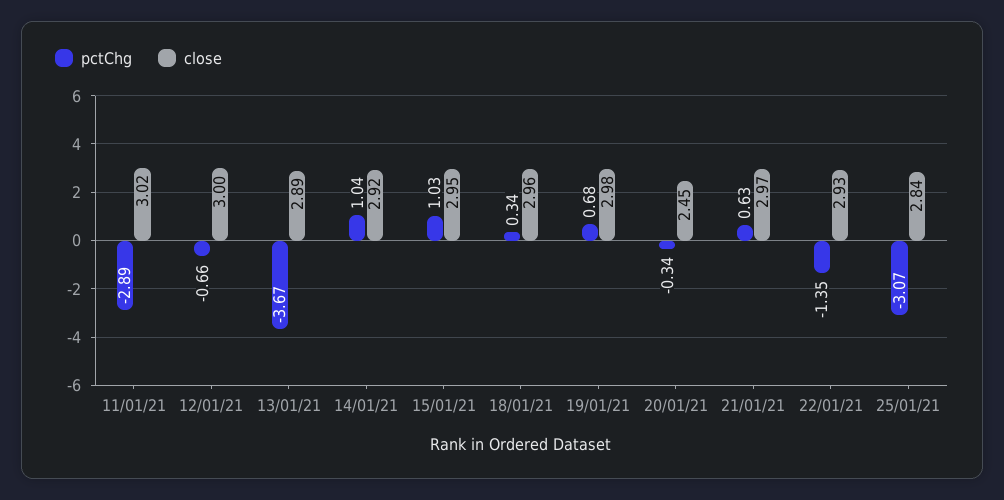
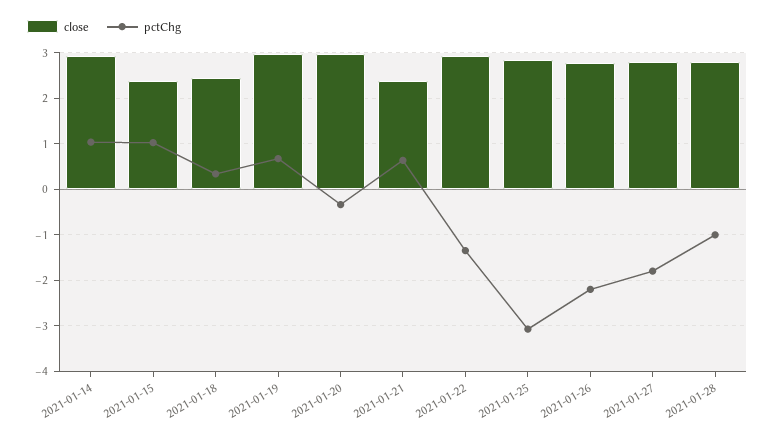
pctChg, 11/01/21: -2.89 -> none
close, 11/01/21: 3.02 -> none
pctChg, 12/01/21: -0.66 -> none
close, 12/01/21: 3 -> none
pctChg, 13/01/21: -3.67 -> none
close, 13/01/21: 2.89 -> none
close, 15/01/21: 2.95 -> 2.4
close, 18/01/21: 2.96 -> 2.4
close, 20/01/21: 2.45 -> 3
close, 21/01/21: 2.97 -> 2.4
close, 2021-01-26: none -> 2.8
pctChg, 2021-01-26: none -> -2.2
close, 2021-01-27: none -> 2.8
pctChg, 2021-01-27: none -> -1.8
close, 2021-01-28: none -> 2.8
pctChg, 2021-01-28: none -> -1

